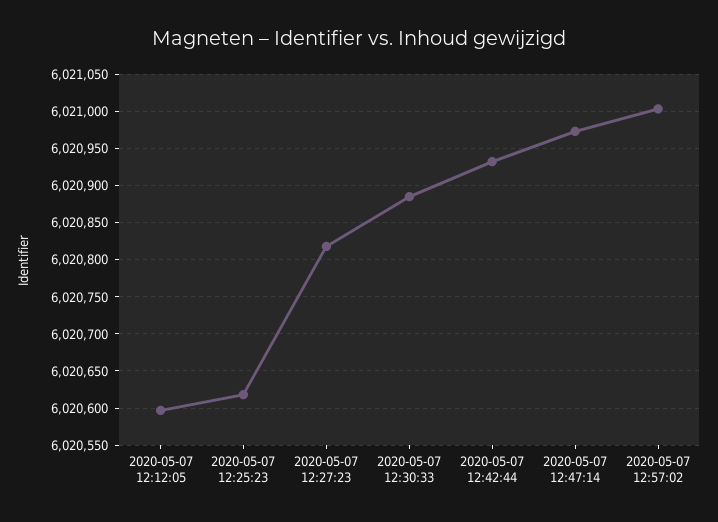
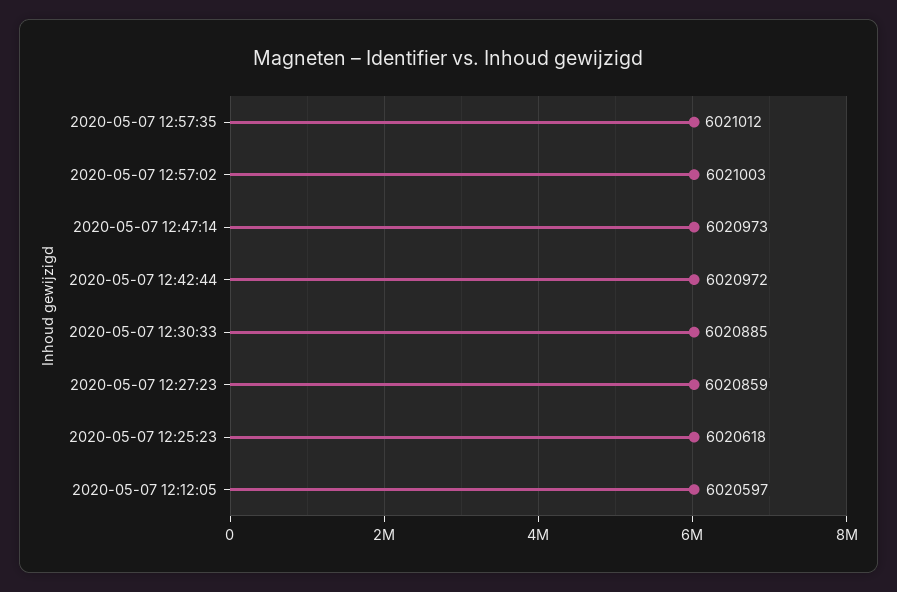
2020-05-07 12:27:23: 6020820 -> 6020859
2020-05-07 12:42:44: 6020930 -> 6020972
2020-05-07 12:57:35: none -> 6021012

